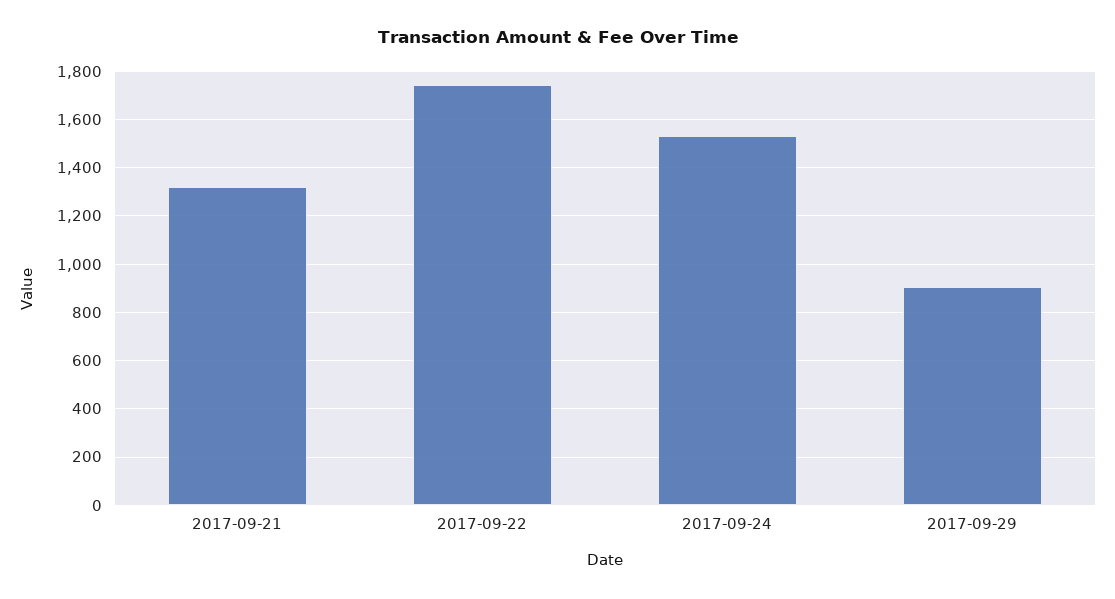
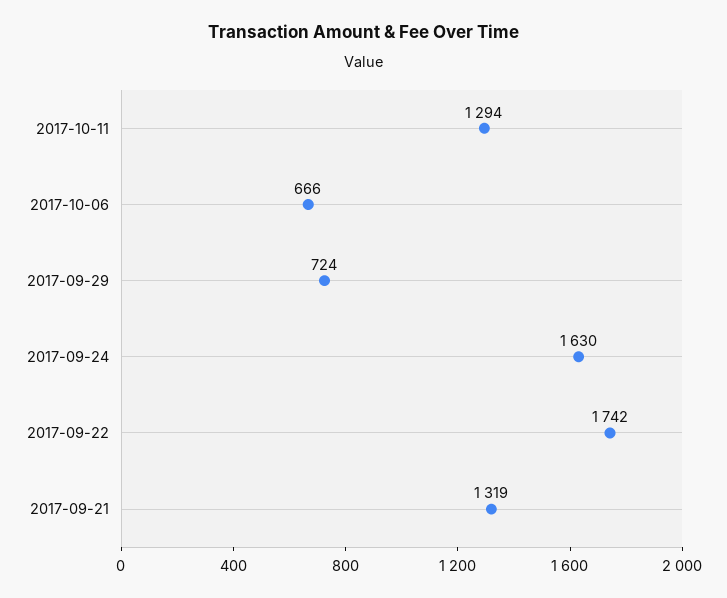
2017-09-24: 1525 -> 1630
2017-09-29: 900 -> 724
2017-10-11: none -> 1294
2017-10-06: none -> 666

